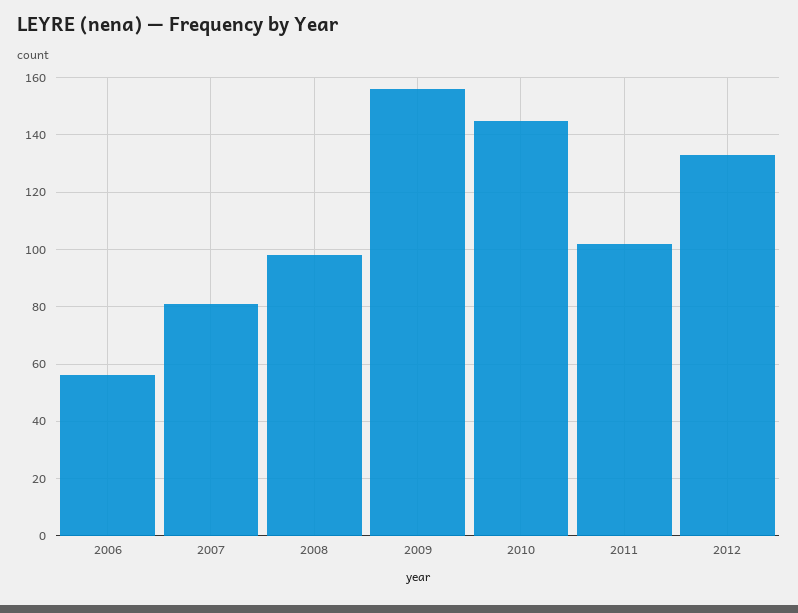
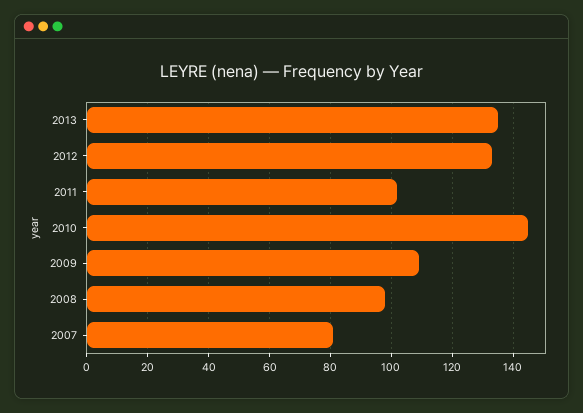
2006: 55 -> none
2009: 155 -> 110
2013: none -> 135

